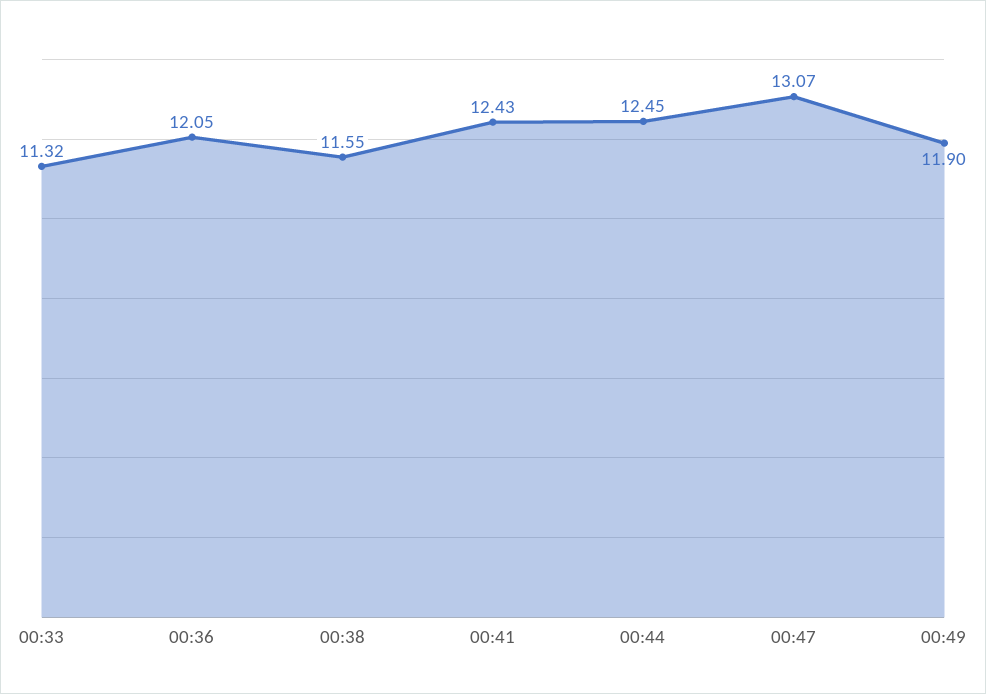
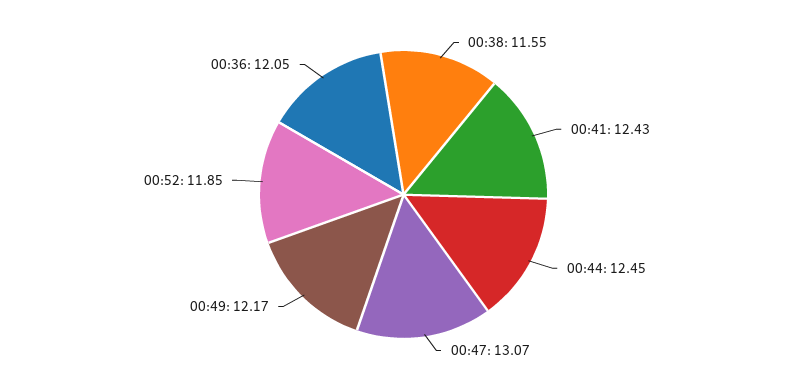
00:33: 11.32 -> none
00:49: 11.9 -> 12.17
00:52: none -> 11.85

